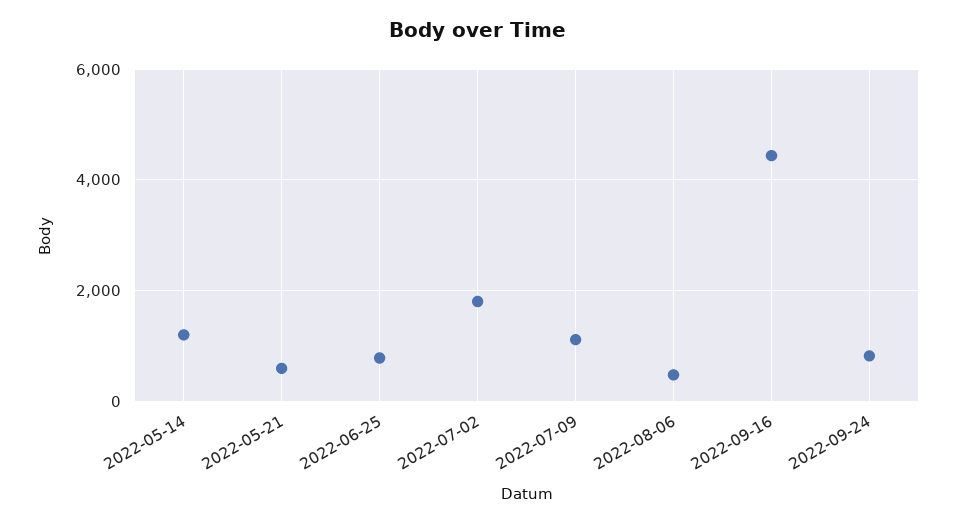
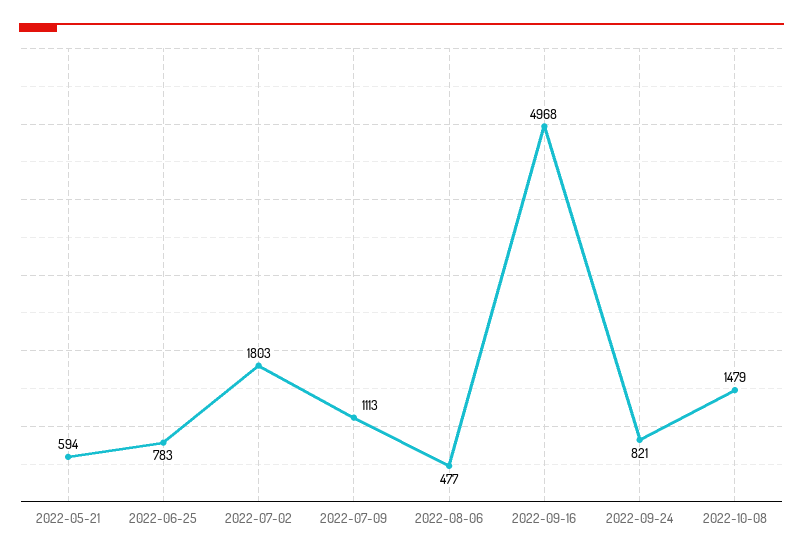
2022-05-14: 1200 -> none
2022-09-16: 4400 -> 4968
2022-10-08: none -> 1479

